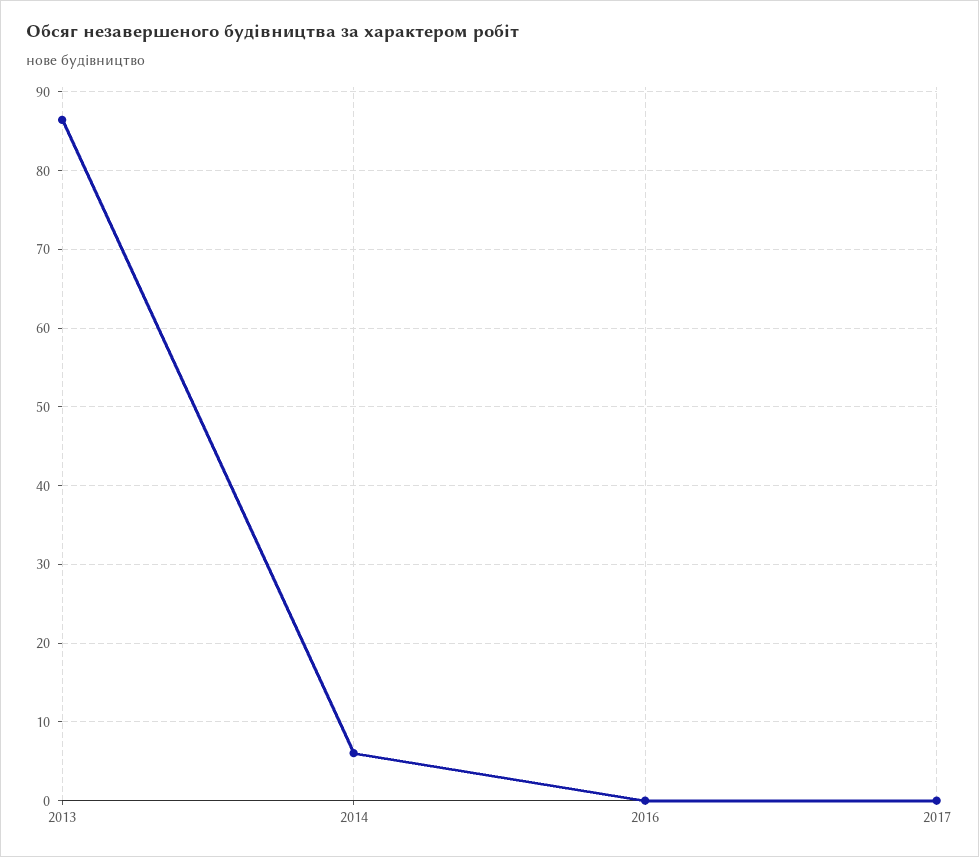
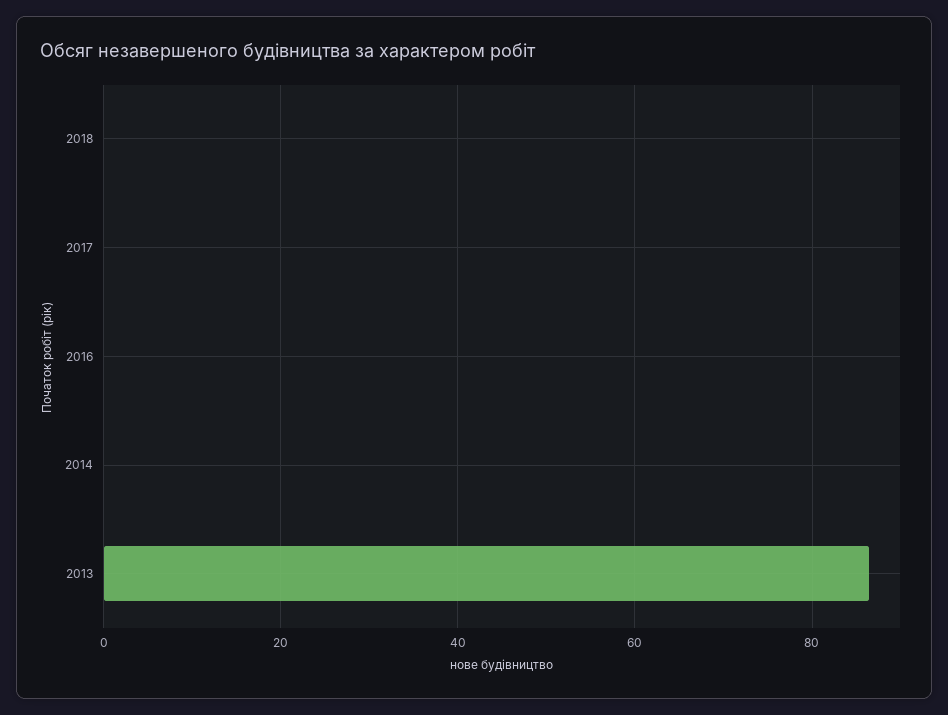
2014: 6 -> 0
2018: none -> 0

